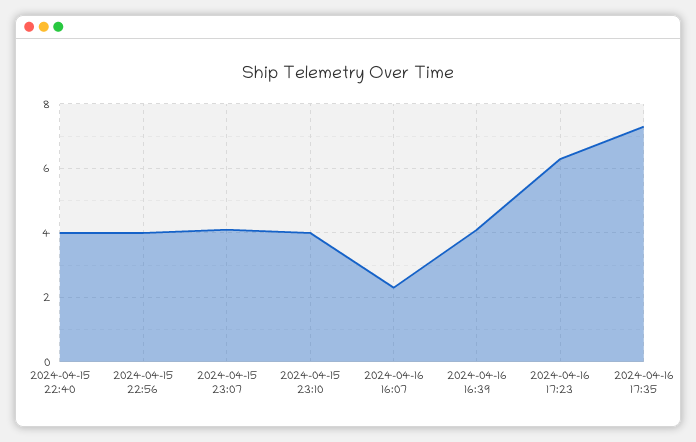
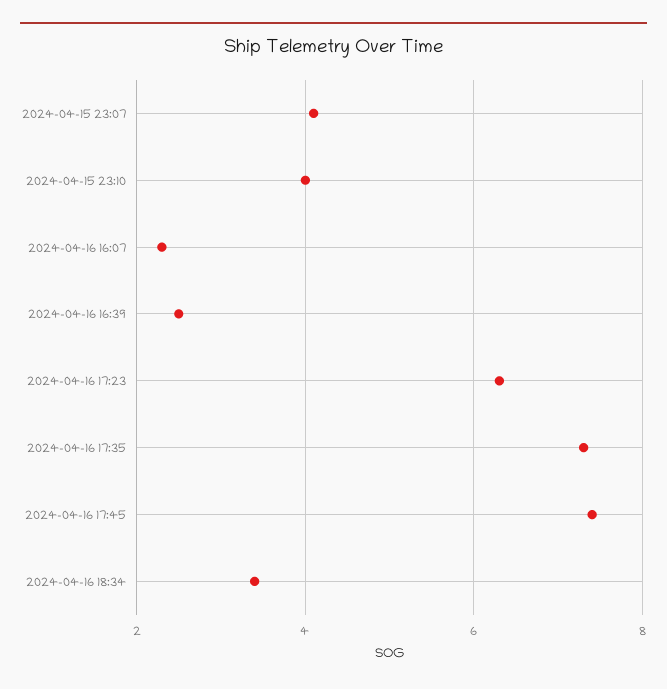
2024-04-15 22:40: 4 -> none
2024-04-15 22:56: 4 -> none
2024-04-16 16:39: 4 -> 2.5
2024-04-16 17:45: none -> 7.5
2024-04-16 18:34: none -> 3.5

